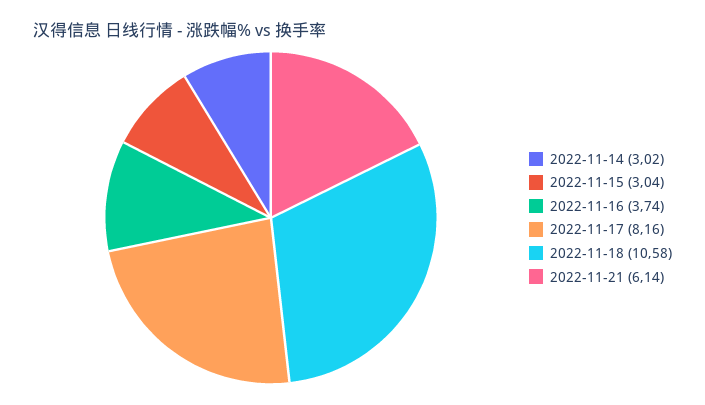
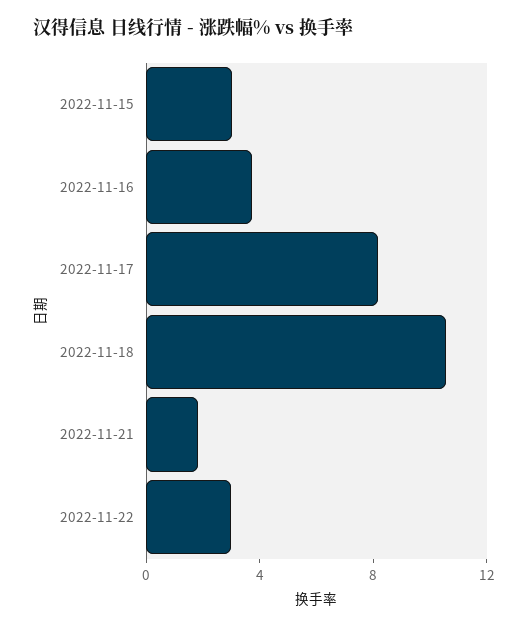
2022-11-14: 3.02 -> none
2022-11-21: 6.14 -> 2
2022-11-22: none -> 3

